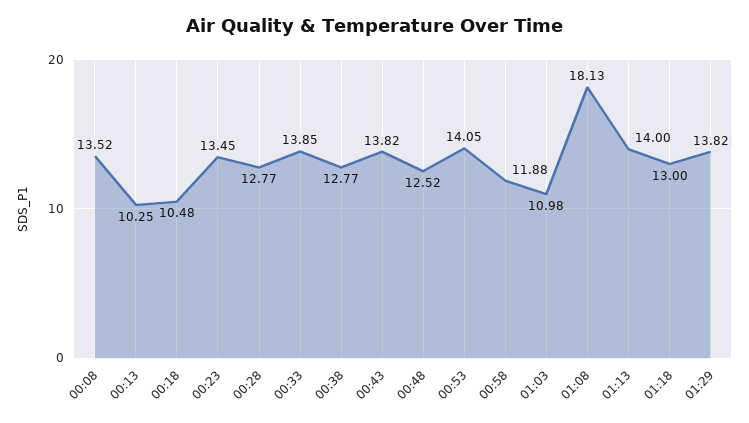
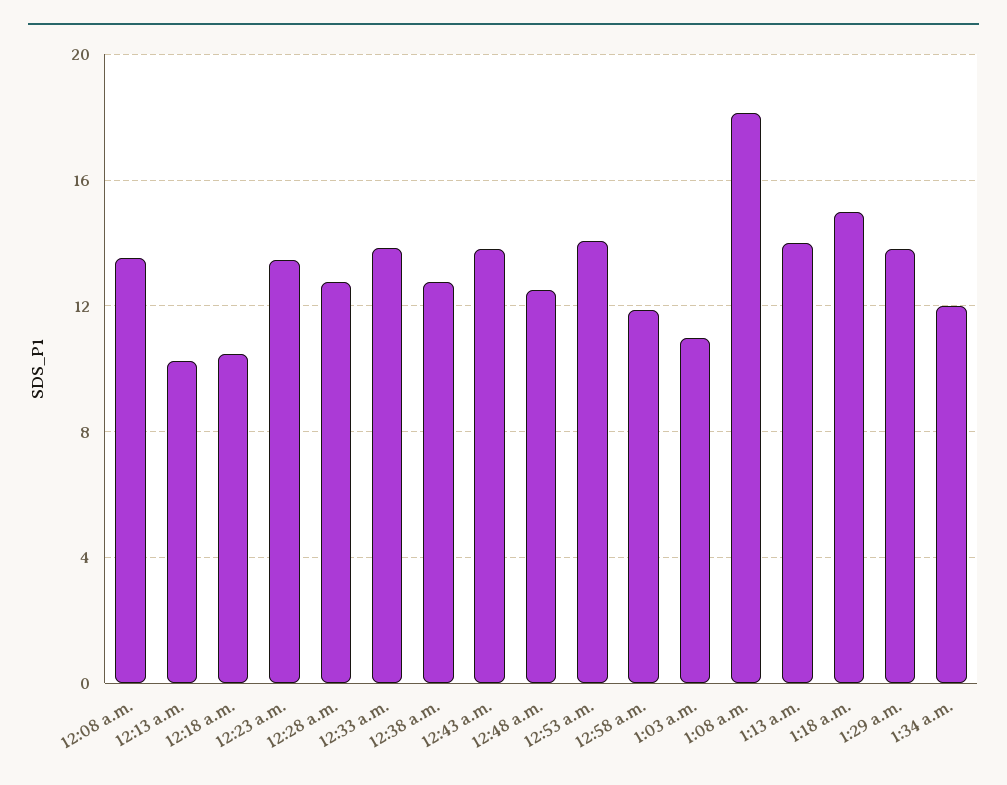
01:18: 13 -> 15
1:34 a.m.: none -> 12

